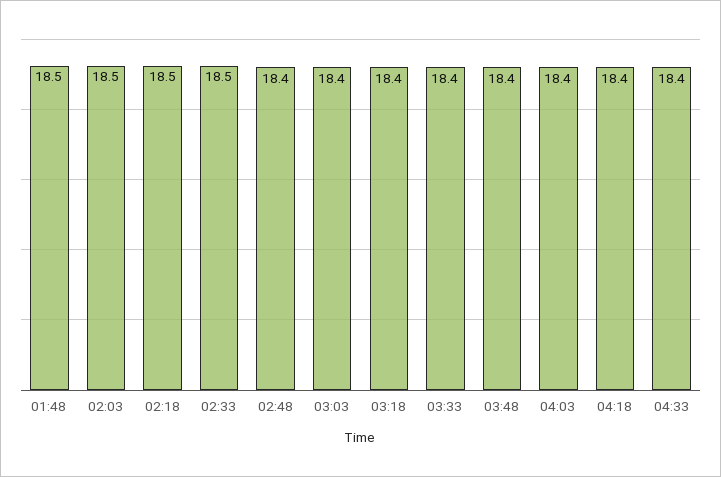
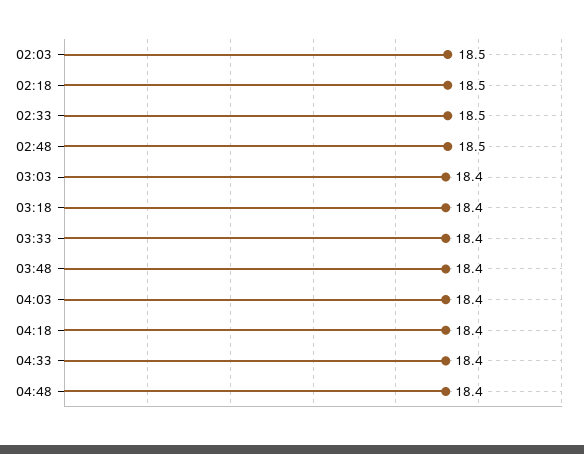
01:48: 18.5 -> none
02:48: 18.4 -> 18.5
04:48: none -> 18.4

